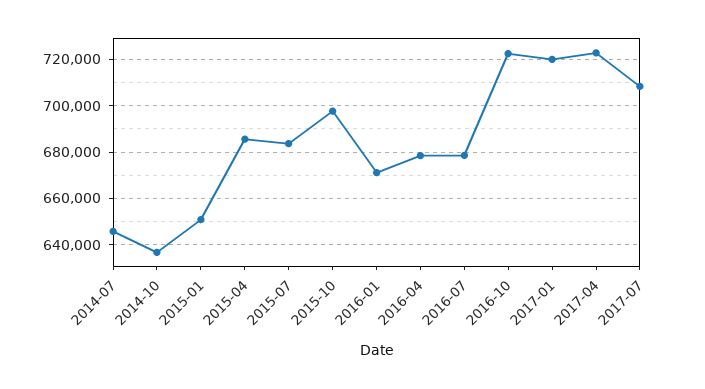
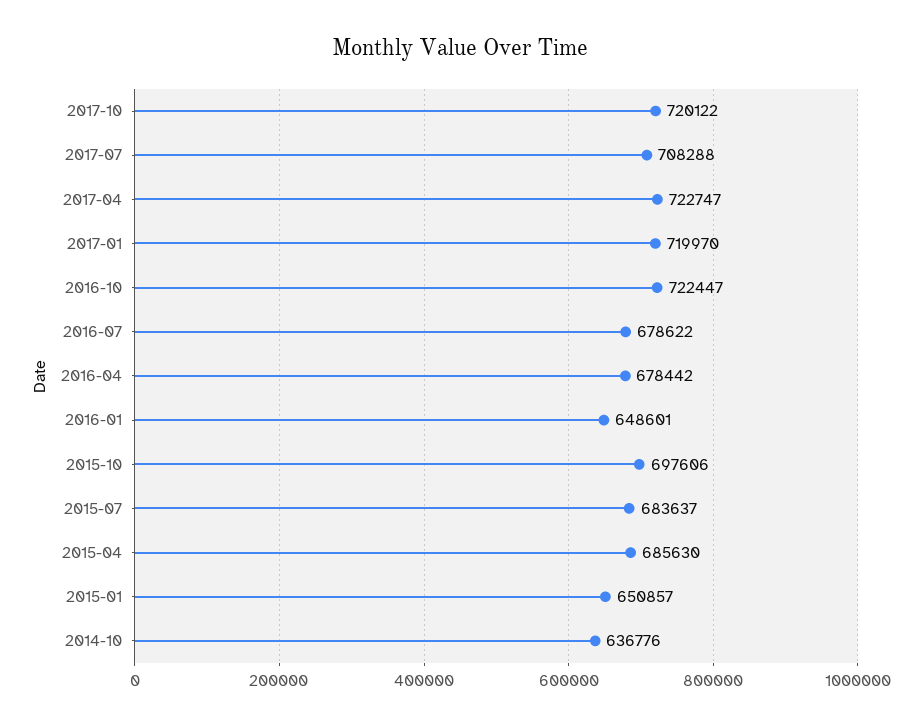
2014-07: 645000 -> none
2016-01: 670000 -> 648601
2017-10: none -> 720122

